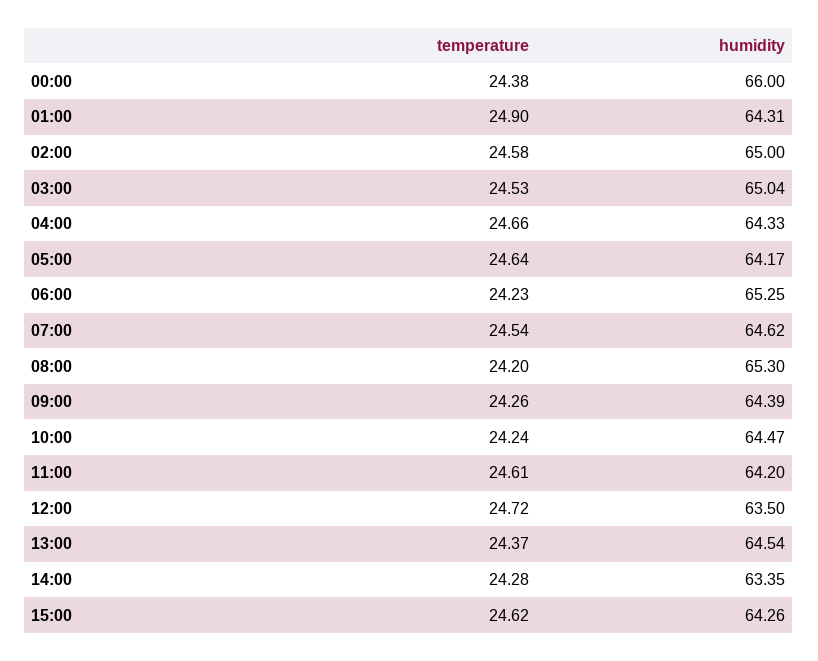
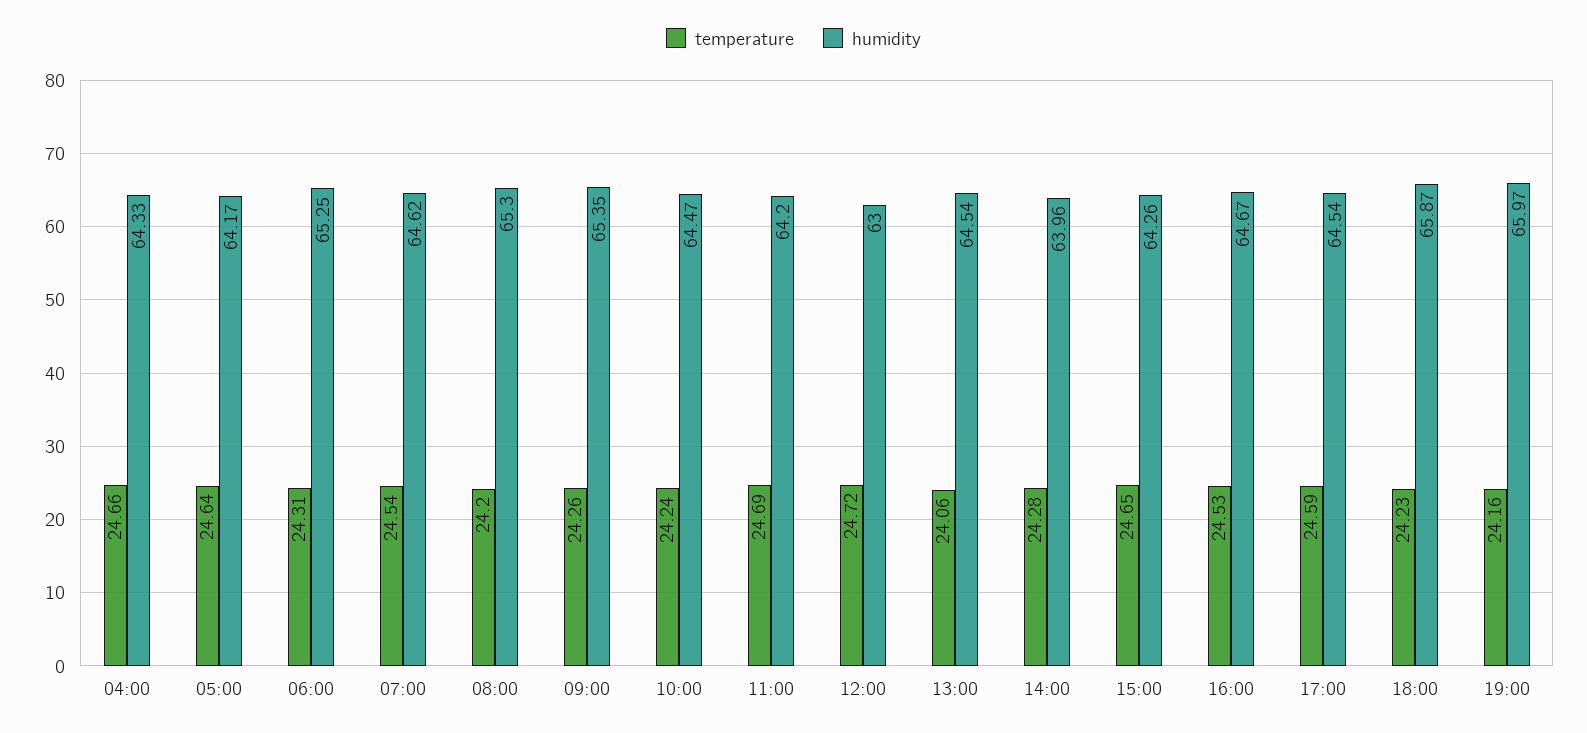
temperature, 00:00: 24.38 -> none
humidity, 00:00: 66 -> none
temperature, 01:00: 24.9 -> none
humidity, 01:00: 64.31 -> none
temperature, 02:00: 24.58 -> none
humidity, 02:00: 65 -> none
temperature, 03:00: 24.53 -> none
humidity, 03:00: 65.04 -> none
temperature, 06:00: 24.23 -> 24.31
humidity, 09:00: 64.39 -> 65.35
temperature, 11:00: 24.61 -> 24.69
humidity, 12:00: 63.5 -> 63
temperature, 13:00: 24.37 -> 24.06
humidity, 14:00: 63.35 -> 63.96
temperature, 15:00: 24.62 -> 24.65
temperature, 16:00: none -> 24.53
humidity, 16:00: none -> 64.67
temperature, 17:00: none -> 24.59
humidity, 17:00: none -> 64.54
temperature, 18:00: none -> 24.23
humidity, 18:00: none -> 65.87
temperature, 19:00: none -> 24.16
humidity, 19:00: none -> 65.97

